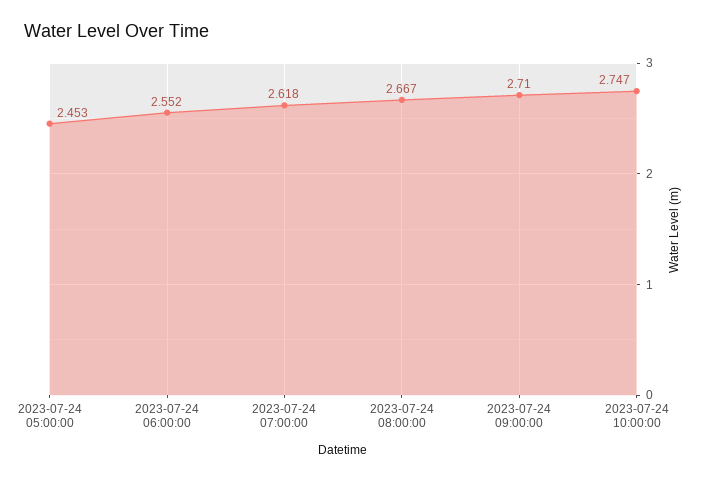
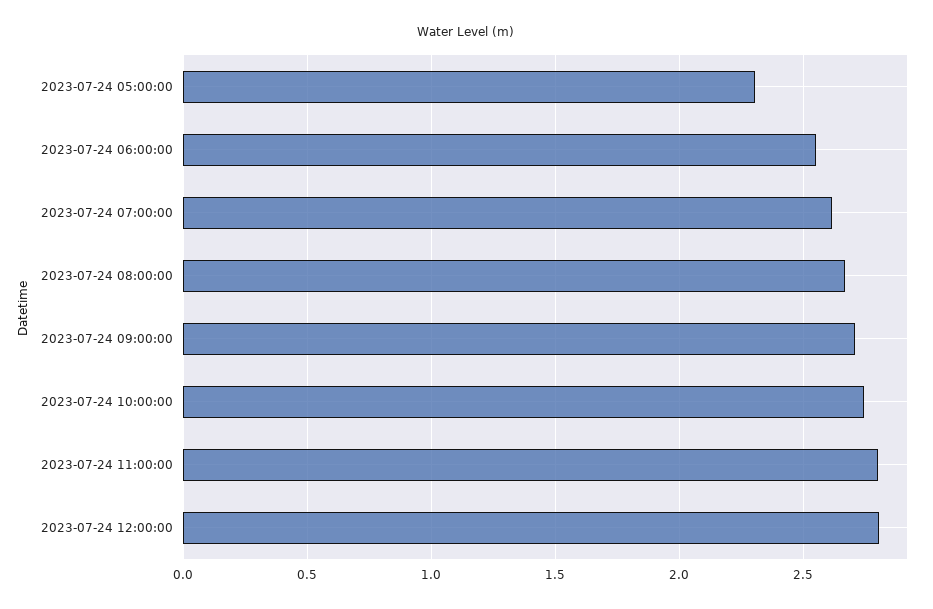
2023-07-24 05:00:00: 2.453 -> 2.3
2023-07-24 11:00:00: none -> 2.8
2023-07-24 12:00:00: none -> 2.8

